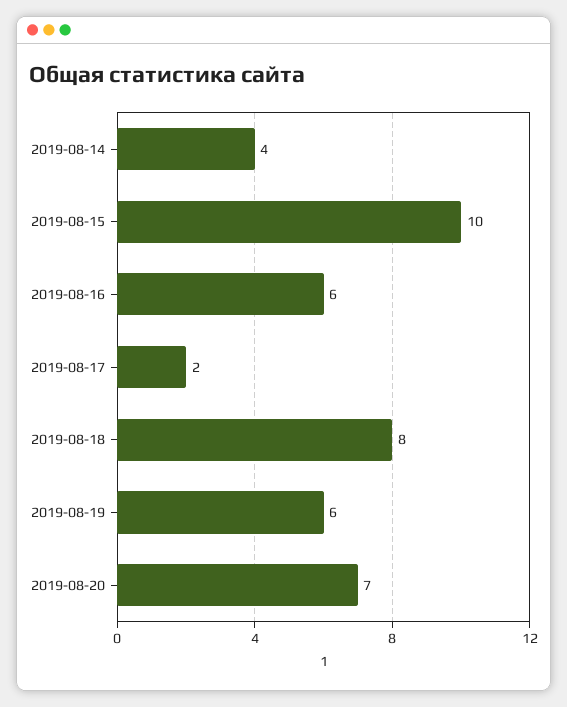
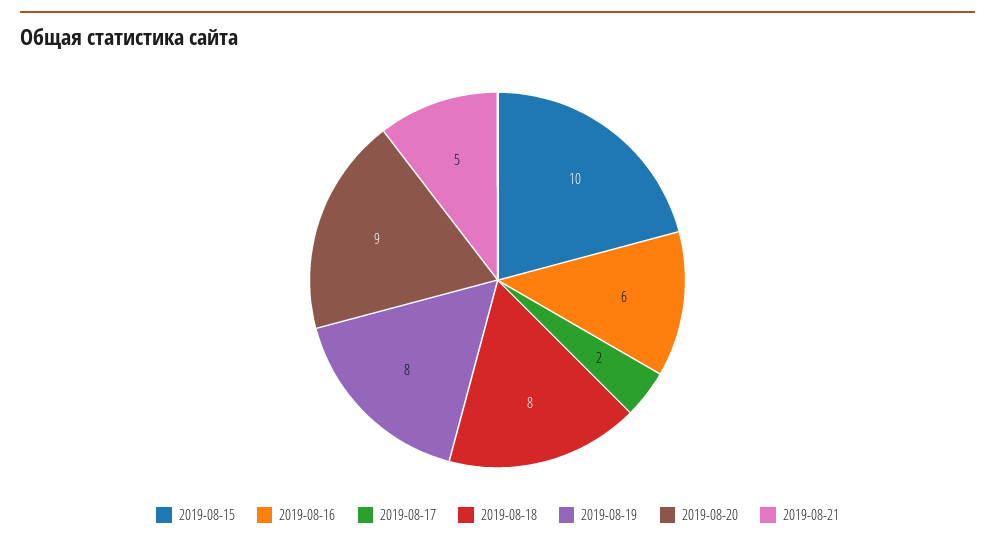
2019-08-14: 4 -> none
2019-08-19: 6 -> 8
2019-08-20: 7 -> 9
2019-08-21: none -> 5

